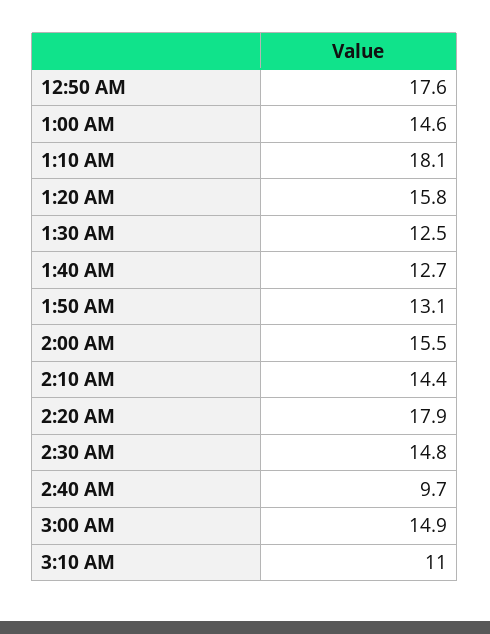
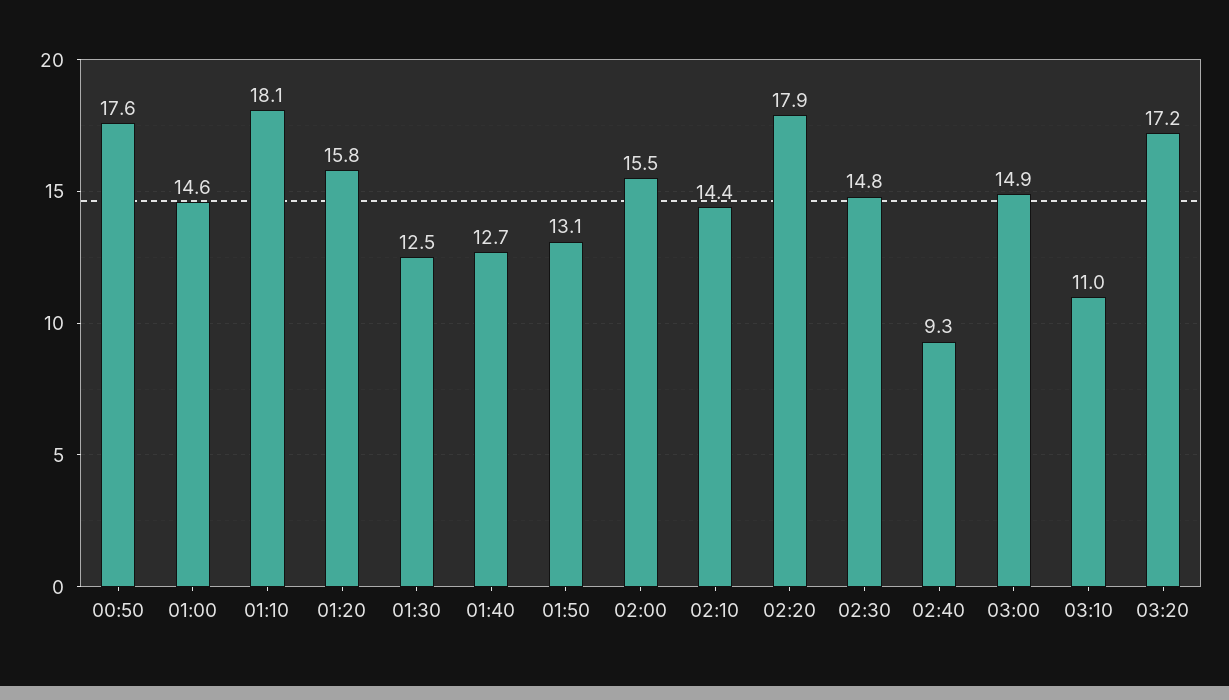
2:40 AM: 9.7 -> 9.3
03:20: none -> 17.2

